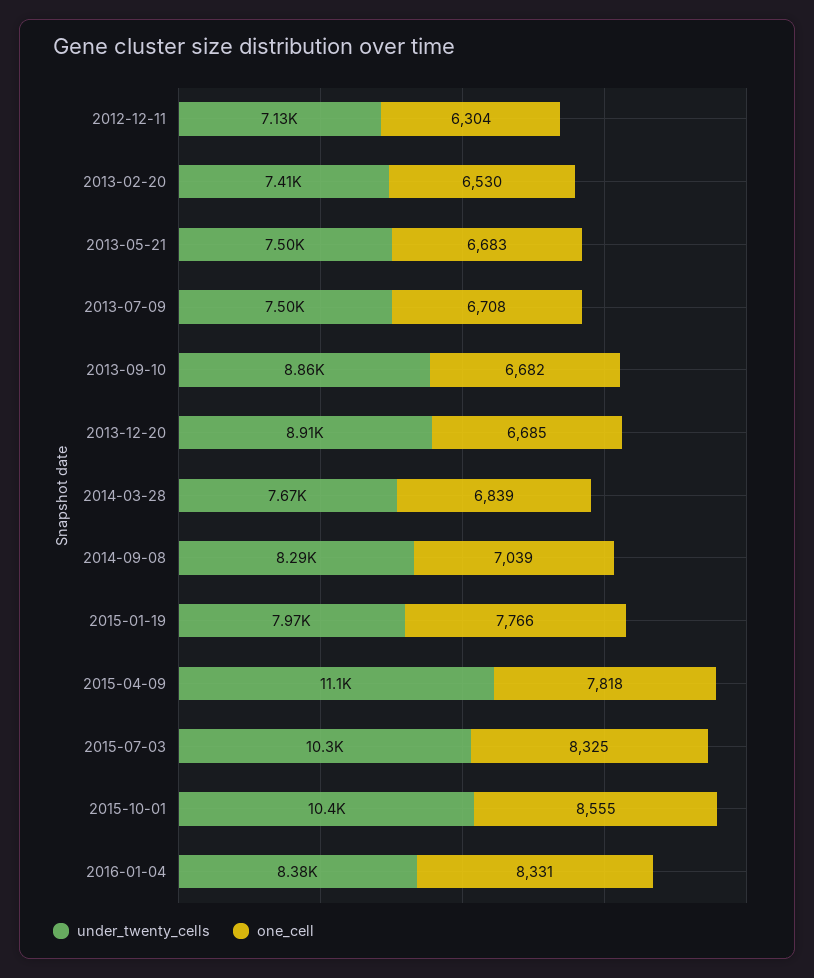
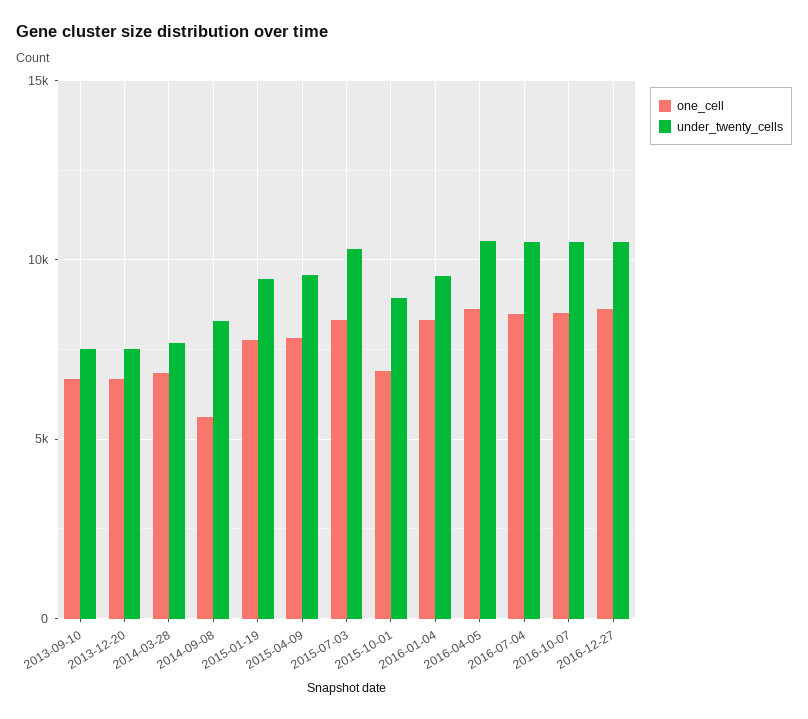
under_twenty_cells, 2012-12-11: 7130 -> none
one_cell, 2012-12-11: 6304 -> none
under_twenty_cells, 2013-02-20: 7410 -> none
one_cell, 2013-02-20: 6530 -> none
under_twenty_cells, 2013-05-21: 7500 -> none
one_cell, 2013-05-21: 6683 -> none
under_twenty_cells, 2013-07-09: 7500 -> none
one_cell, 2013-07-09: 6708 -> none
under_twenty_cells, 2013-09-10: 8860 -> 7500
under_twenty_cells, 2013-12-20: 8910 -> 7500
one_cell, 2014-09-08: 7039 -> 5500
under_twenty_cells, 2015-01-19: 7970 -> 9500
under_twenty_cells, 2015-04-09: 11100 -> 9500
under_twenty_cells, 2015-10-01: 10400 -> 9000
one_cell, 2015-10-01: 8555 -> 7000
under_twenty_cells, 2016-01-04: 8380 -> 9500
one_cell, 2016-04-05: none -> 8500
under_twenty_cells, 2016-04-05: none -> 10500
one_cell, 2016-07-04: none -> 8500
under_twenty_cells, 2016-07-04: none -> 10500
one_cell, 2016-10-07: none -> 8500
under_twenty_cells, 2016-10-07: none -> 10500
one_cell, 2016-12-27: none -> 8500
under_twenty_cells, 2016-12-27: none -> 10500

